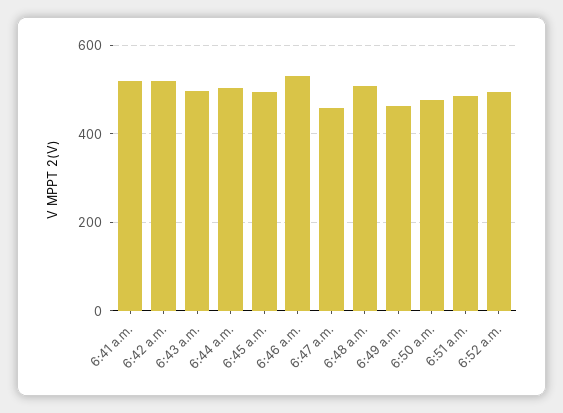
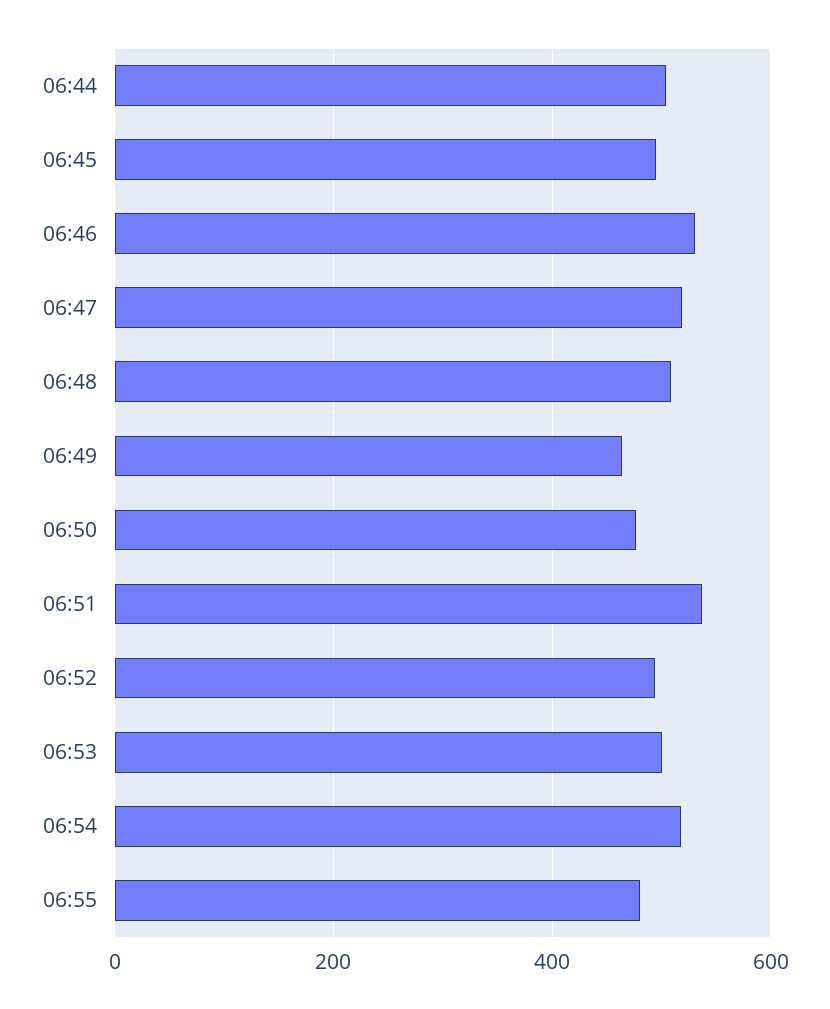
6:41 a.m.: 520 -> none
6:42 a.m.: 520 -> none
6:43 a.m.: 500 -> none
6:47 a.m.: 460 -> 520
6:51 a.m.: 480 -> 540
06:53: none -> 500
06:54: none -> 520
06:55: none -> 480

